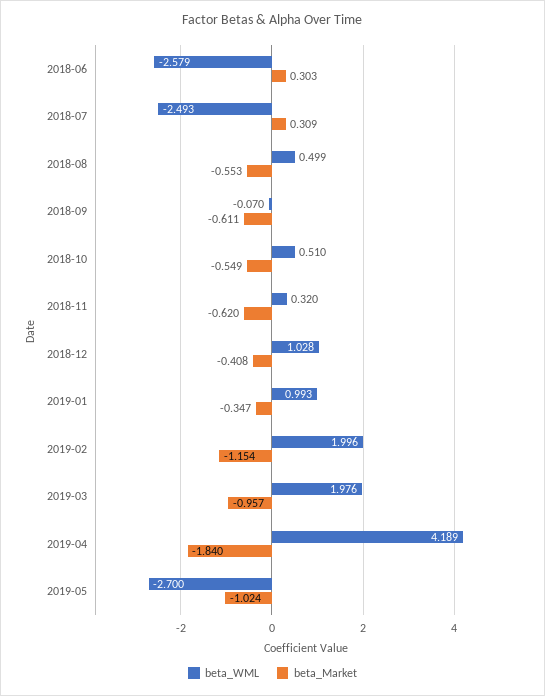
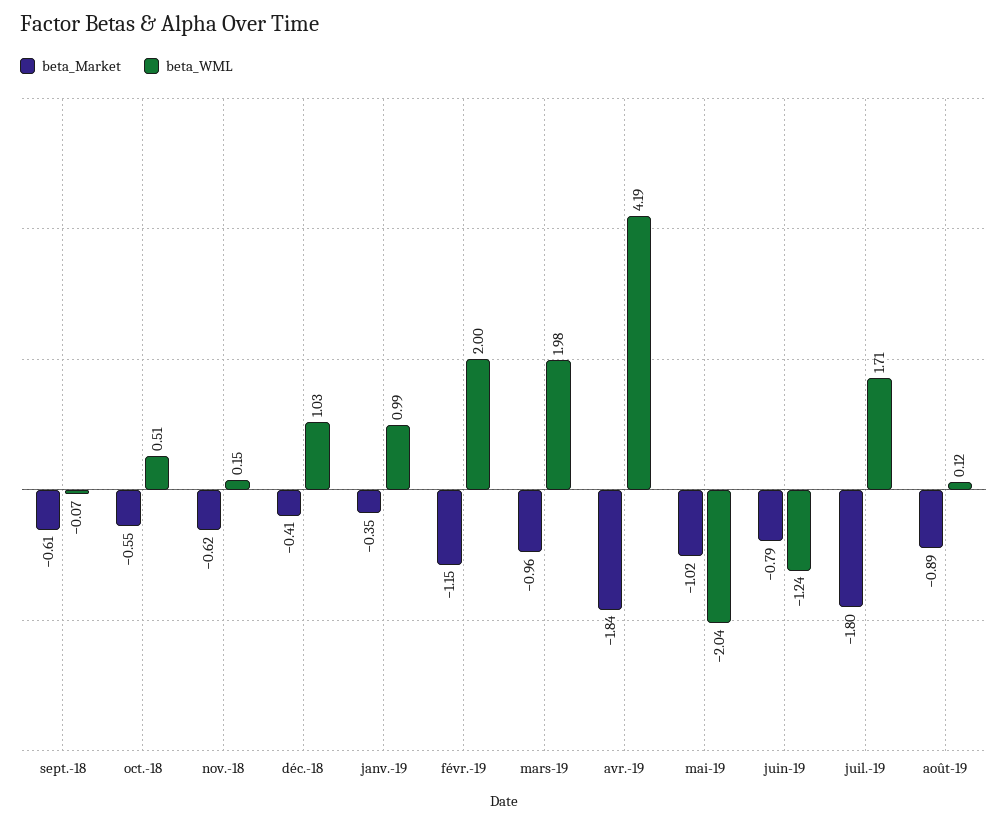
beta_WML, 2018-06: -2.579 -> none
beta_Market, 2018-06: 0.303 -> none
beta_WML, 2018-07: -2.493 -> none
beta_Market, 2018-07: 0.309 -> none
beta_WML, 2018-08: 0.499 -> none
beta_Market, 2018-08: -0.553 -> none
beta_WML, 2018-11: 0.32 -> 0.15
beta_WML, 2019-05: -2.7 -> -2.04
beta_Market, juin-19: none -> -0.79
beta_WML, juin-19: none -> -1.24
beta_Market, juil.-19: none -> -1.8
beta_WML, juil.-19: none -> 1.71
beta_Market, août-19: none -> -0.89
beta_WML, août-19: none -> 0.12

